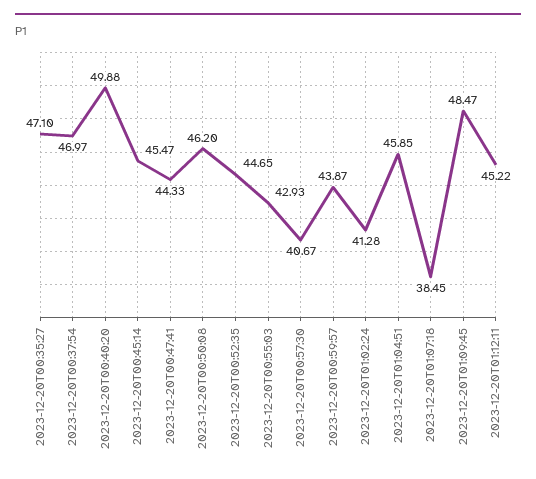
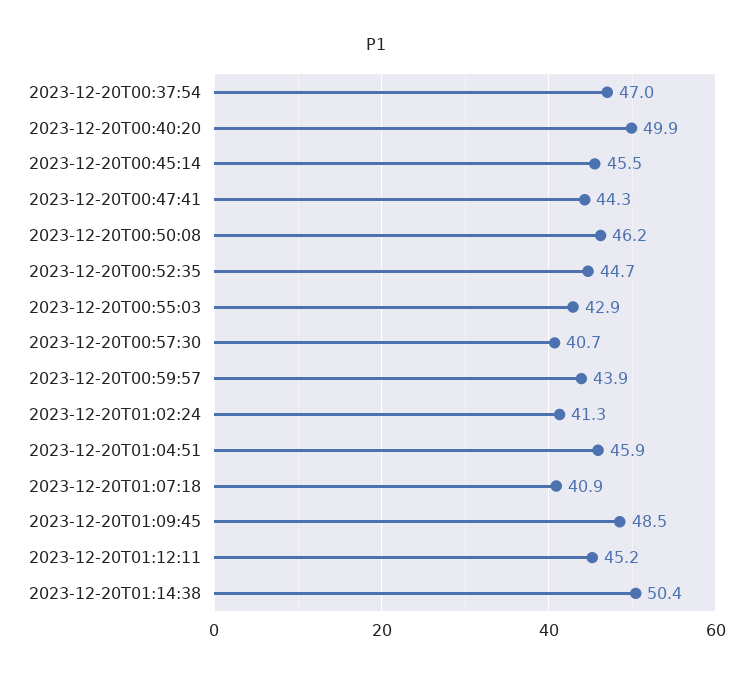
2023-12-20T00:35:27: 47.1 -> none
2023-12-20T01:07:18: 38.45 -> 40.9
2023-12-20T01:14:38: none -> 50.4

